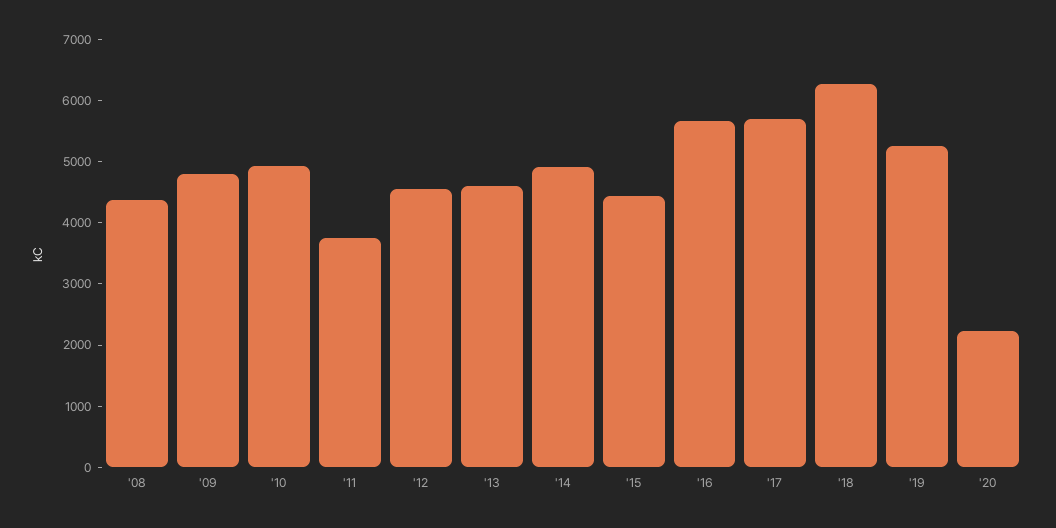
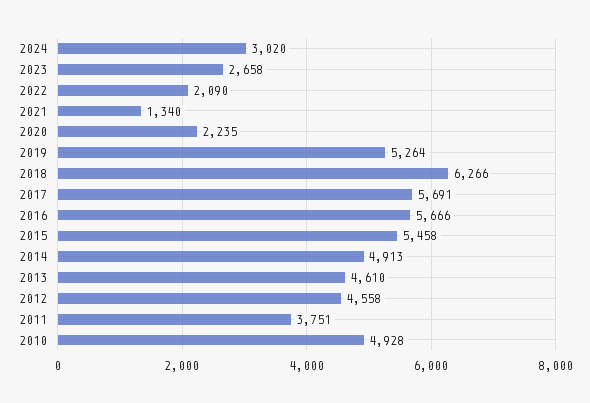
'08: 4400 -> none
'09: 4800 -> none
'15: 4400 -> 5458
2024: none -> 3020
2023: none -> 2658
2022: none -> 2090
2021: none -> 1340

